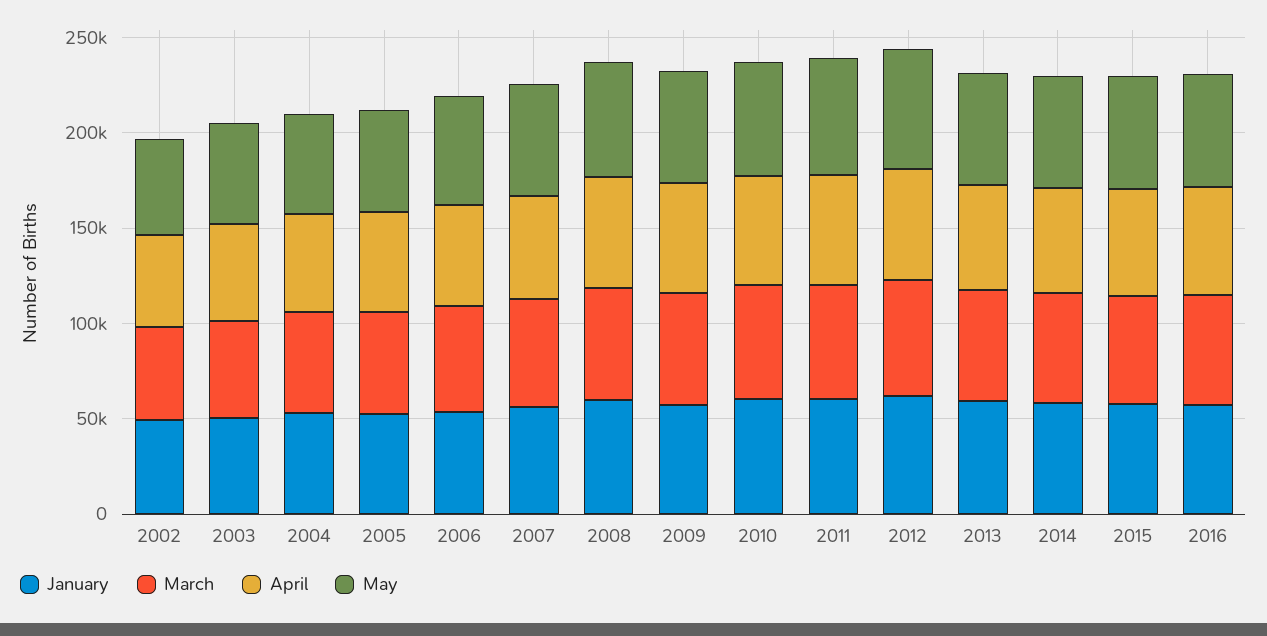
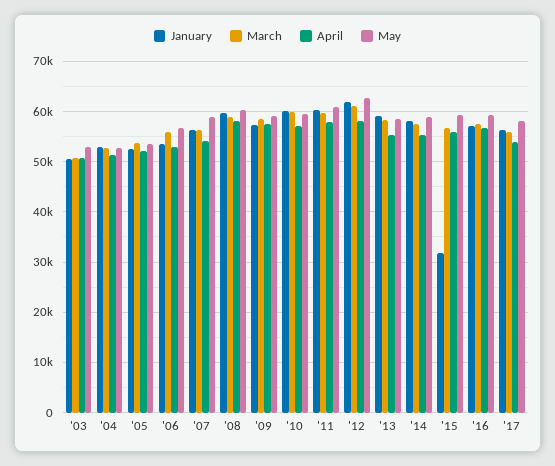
January, 2002: 50000 -> none
March, 2002: 50000 -> none
April, 2002: 50000 -> none
May, 2002: 50000 -> none
January, 2015: 60000 -> 32000
January, '17: none -> 56000
March, '17: none -> 56000
April, '17: none -> 54000
May, '17: none -> 58000

